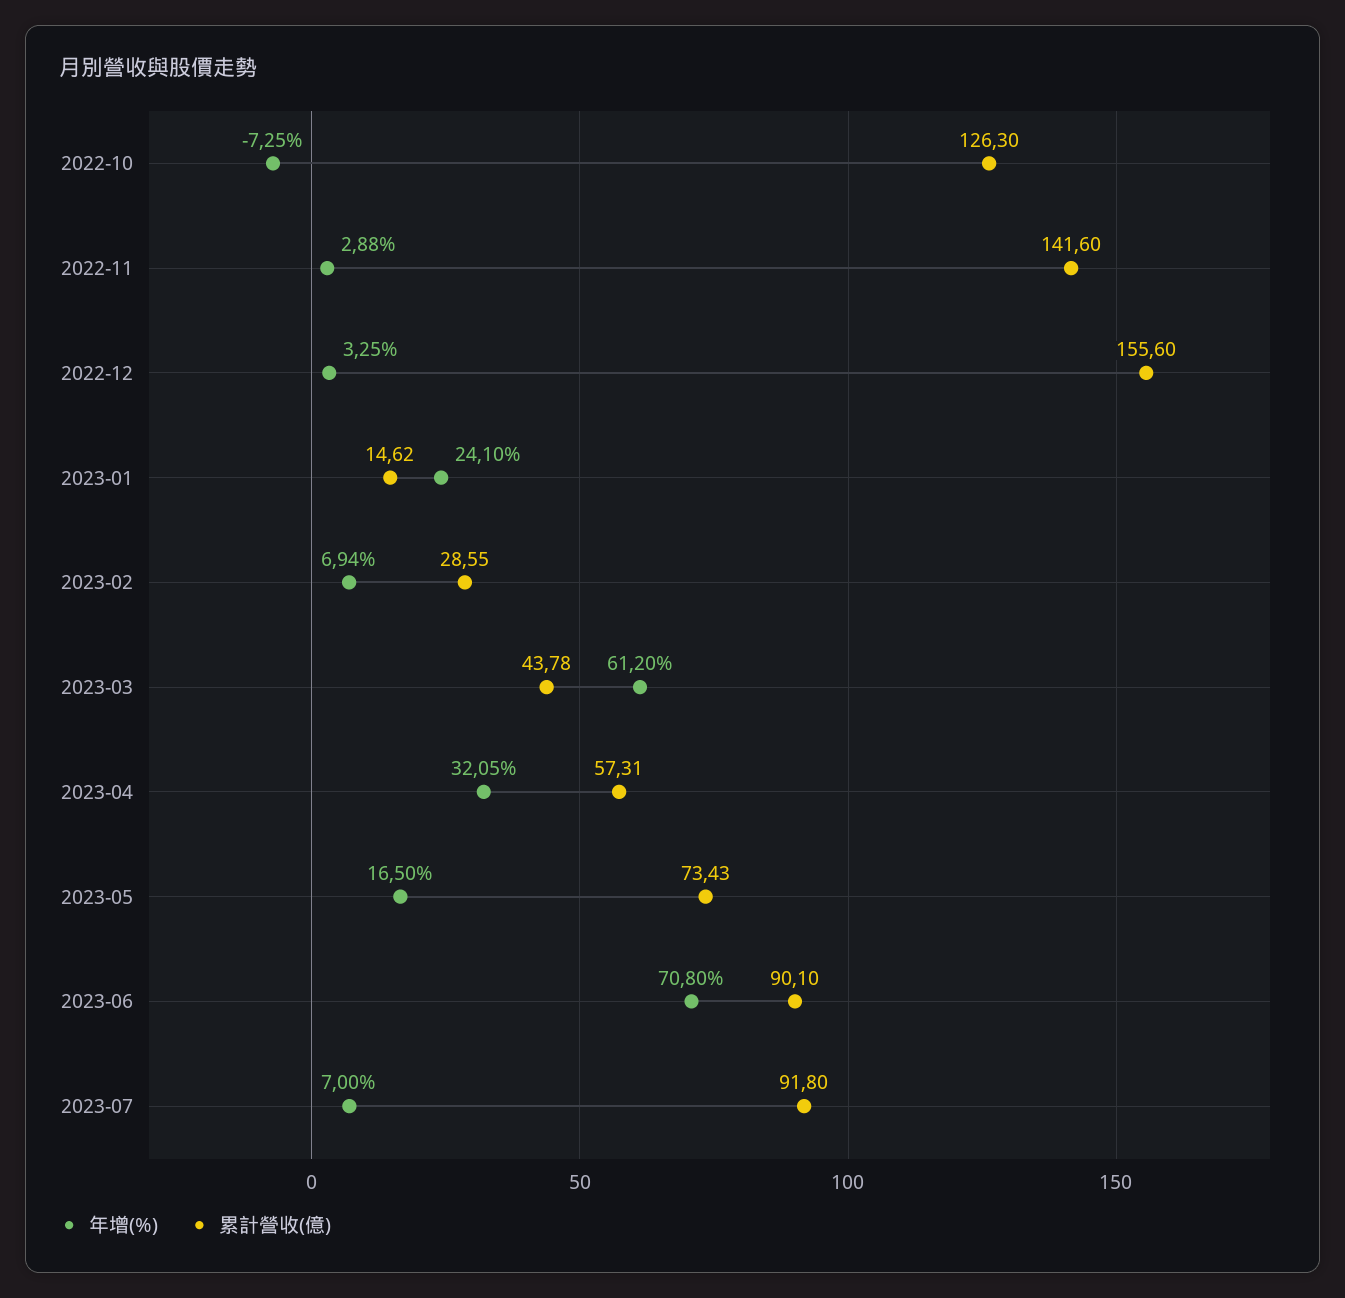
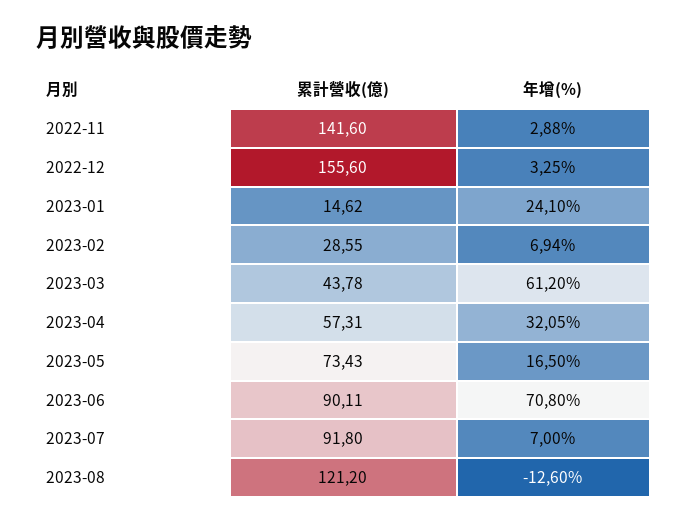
年增(%), 2022-10: -7.25 -> none
累計營收(億), 2022-10: 126.3 -> none
累計營收(億), 2023-06: 90.1 -> 90.11
累計營收(億), 2023-08: none -> 121.2
年增(%), 2023-08: none -> -12.6

